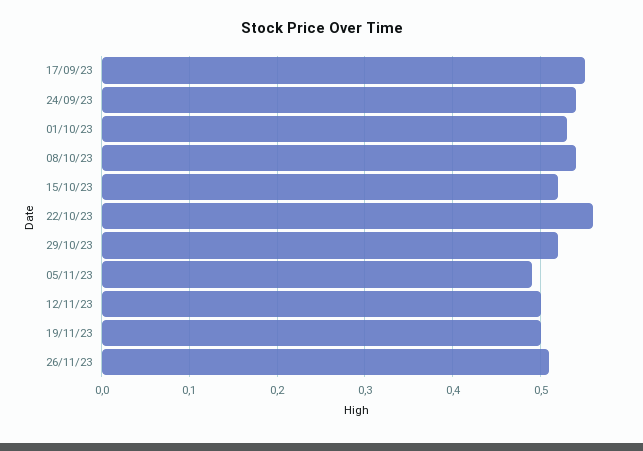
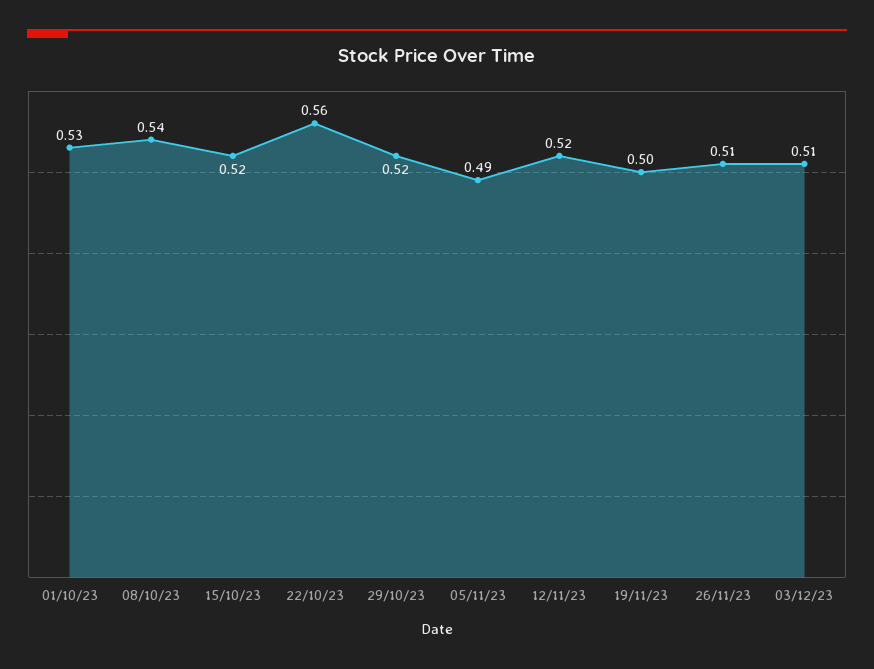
17/09/23: 0.55 -> none
24/09/23: 0.54 -> none
12/11/23: 0.5 -> 0.52
03/12/23: none -> 0.51

